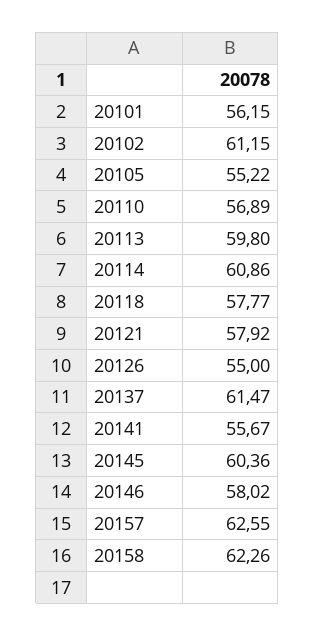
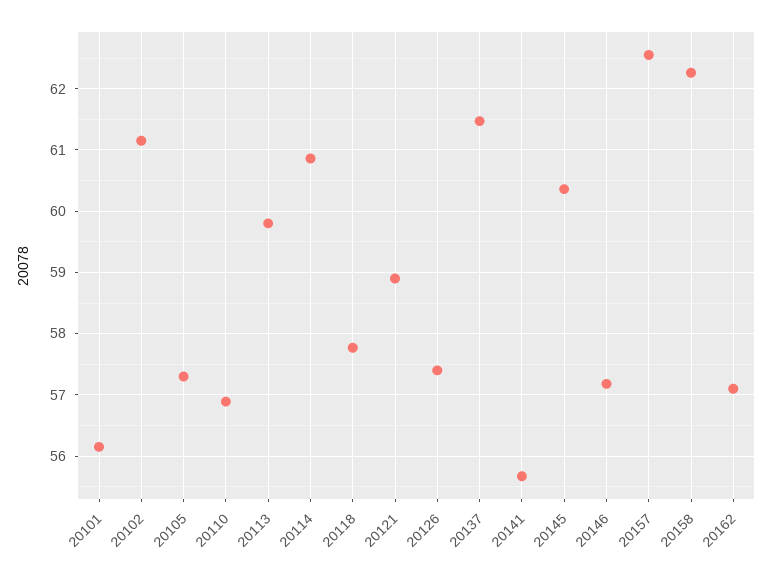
20105: 55.22 -> 57.3
20121: 57.92 -> 58.9
20126: 55 -> 57.4
20146: 58.02 -> 57.2
20162: none -> 57.1

